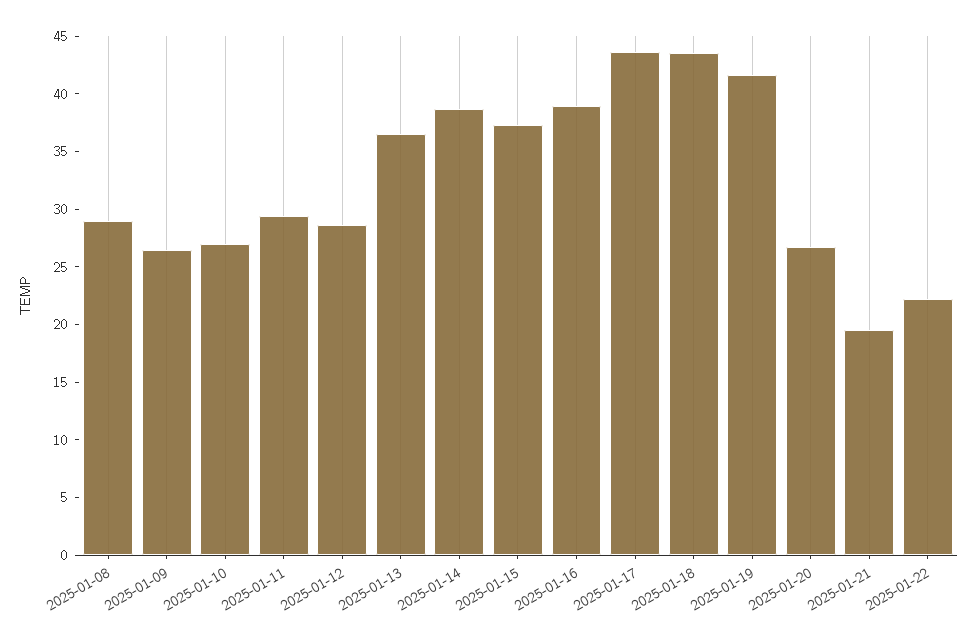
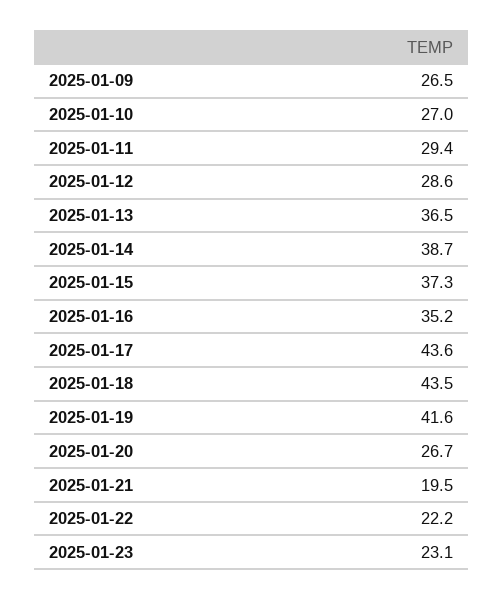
2025-01-08: 29 -> none
2025-01-16: 39 -> 35.2
2025-01-23: none -> 23.1

